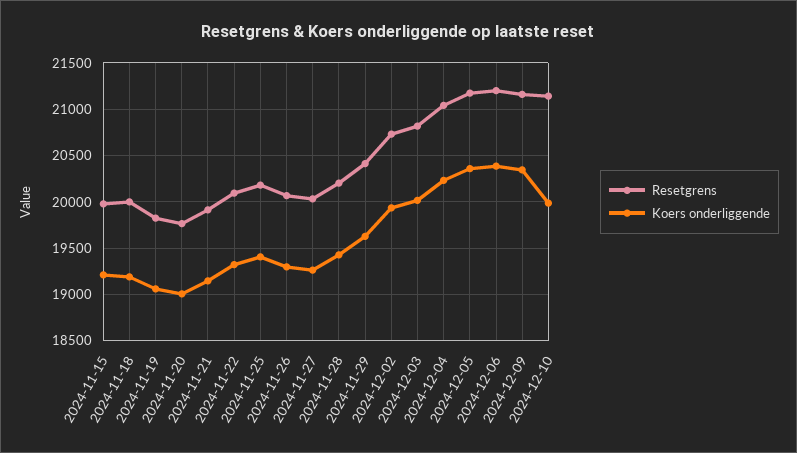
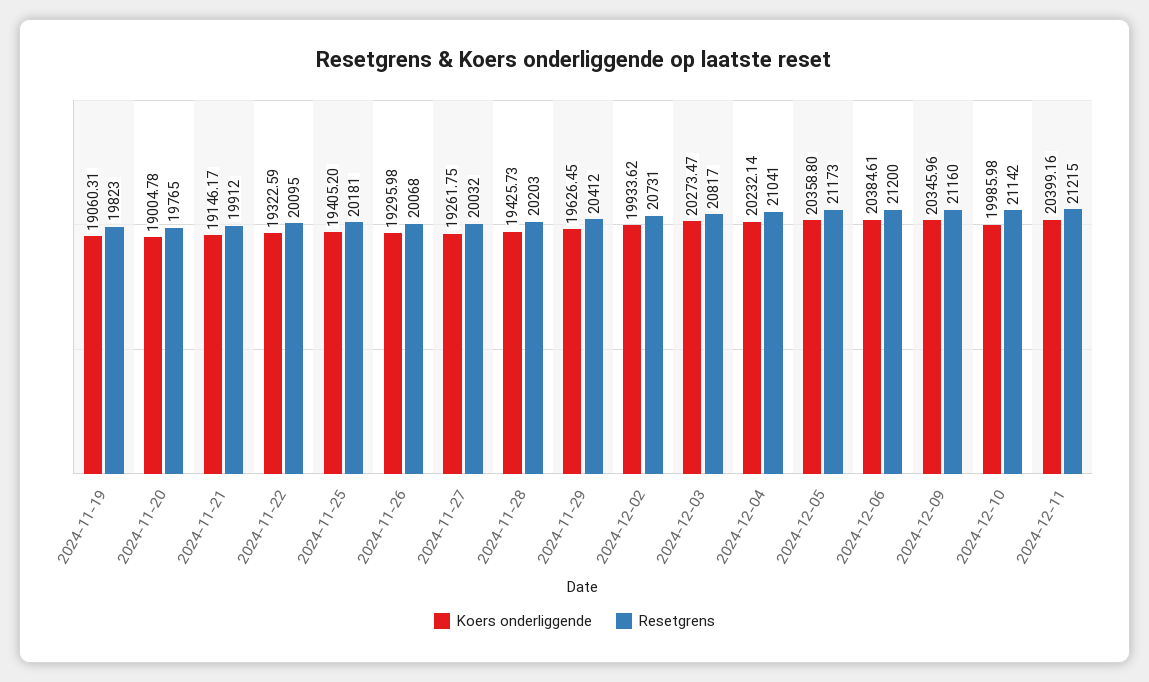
Resetgrens, 2024-11-15: 20000 -> none
Koers onderliggende, 2024-11-15: 19200 -> none
Resetgrens, 2024-11-18: 20000 -> none
Koers onderliggende, 2024-11-18: 19200 -> none
Koers onderliggende, 2024-12-03: 20000 -> 20273.47
Koers onderliggende, 2024-12-11: none -> 20399.16
Resetgrens, 2024-12-11: none -> 21215

